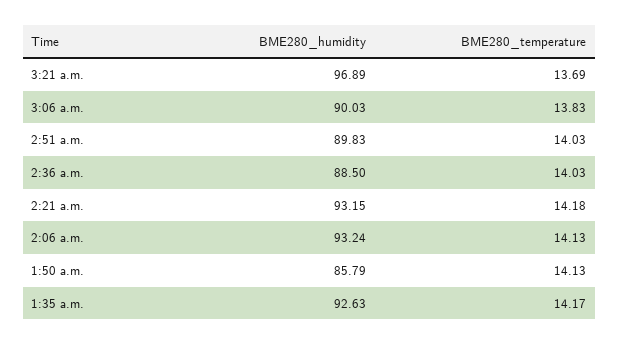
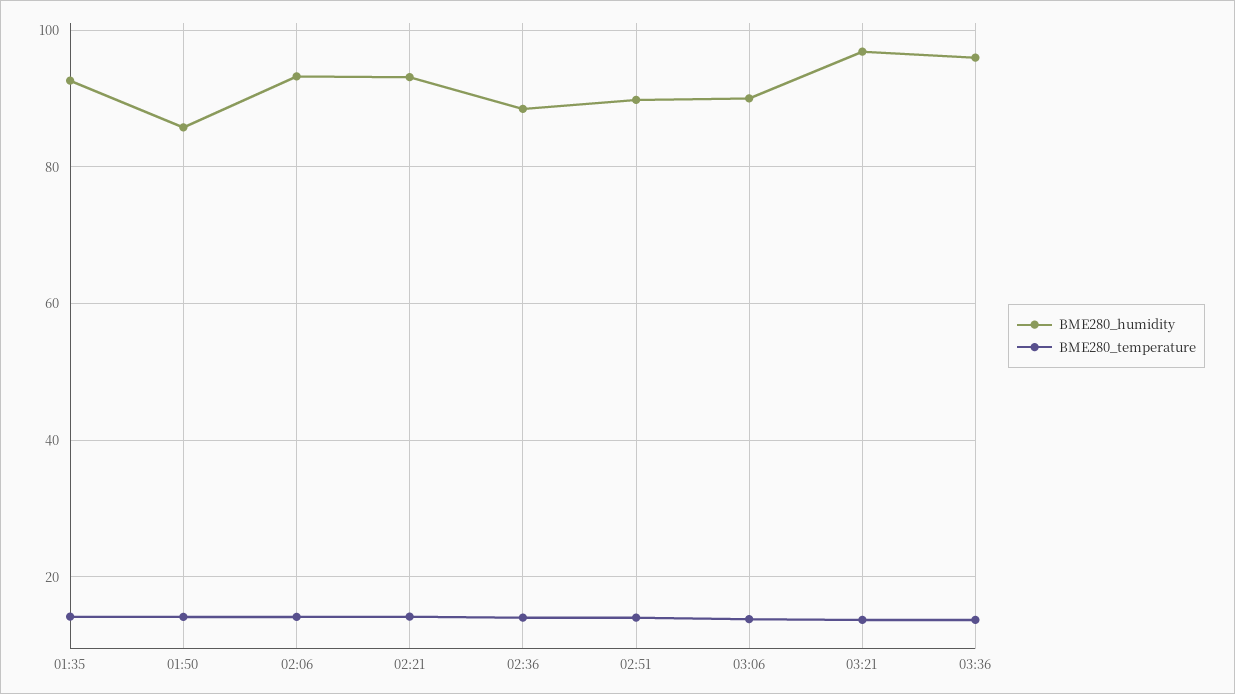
BME280_humidity, 03:36: none -> 96
BME280_temperature, 03:36: none -> 14

